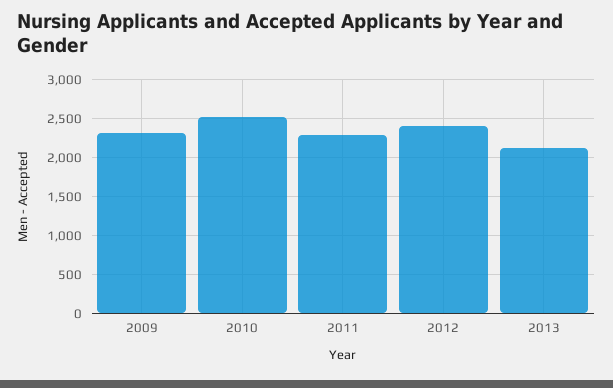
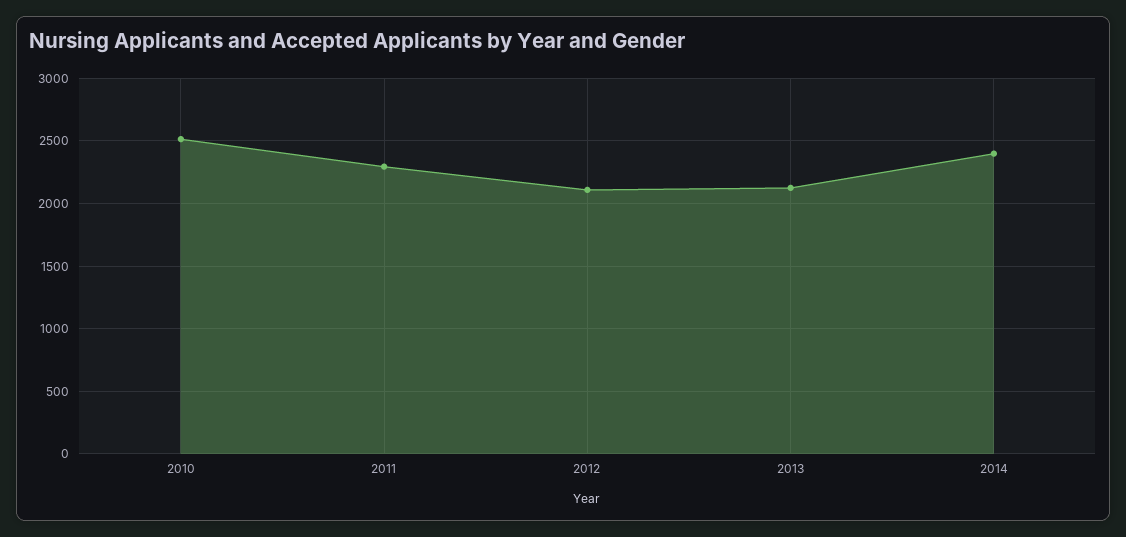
2009: 2300 -> none
2012: 2400 -> 2100
2014: none -> 2400

